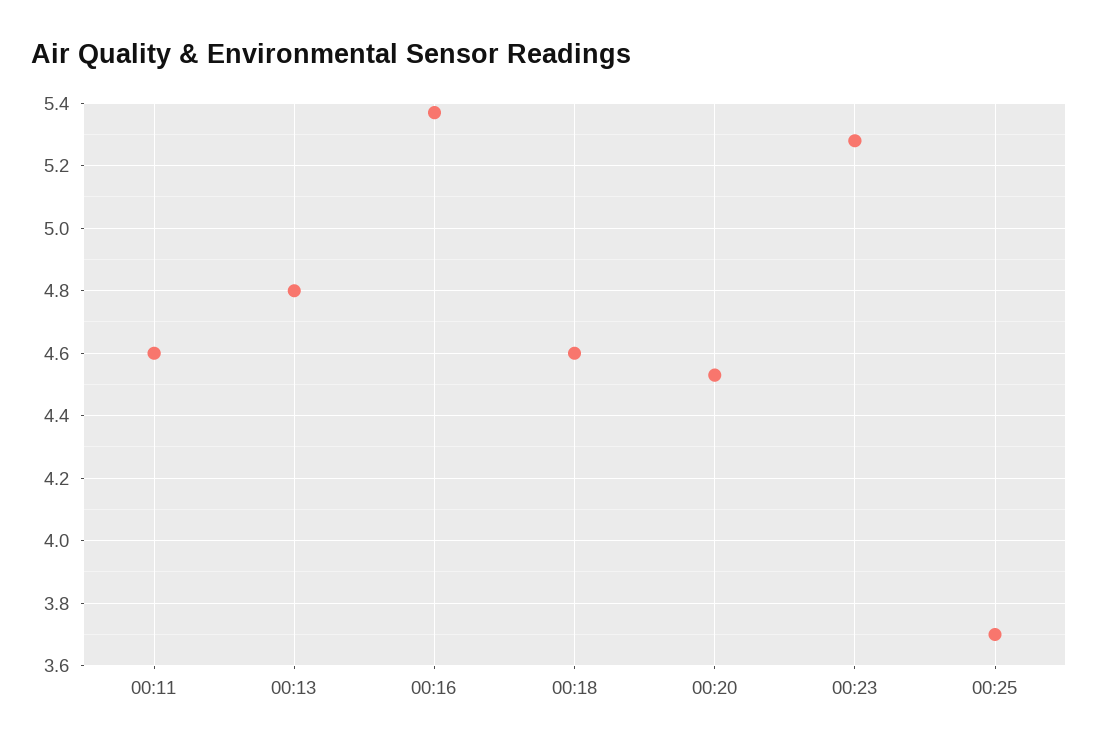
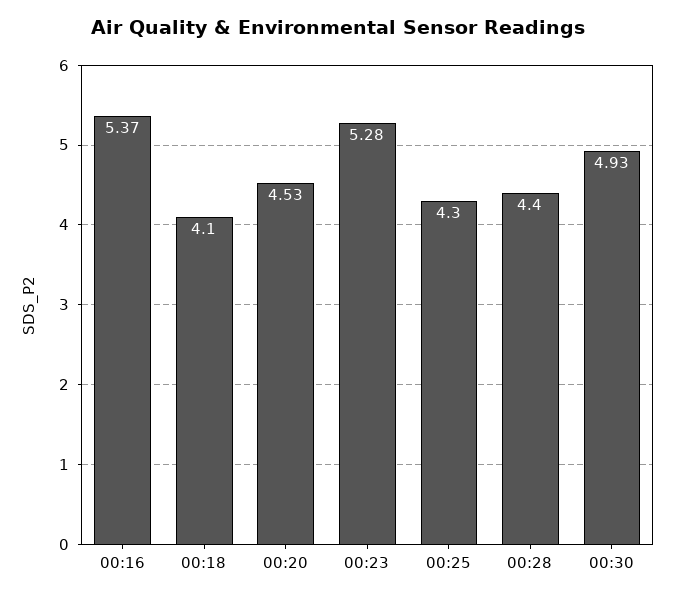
00:11: 4.6 -> none
00:13: 4.8 -> none
00:18: 4.6 -> 4.1
00:25: 3.7 -> 4.3
00:28: none -> 4.4
00:30: none -> 4.93

